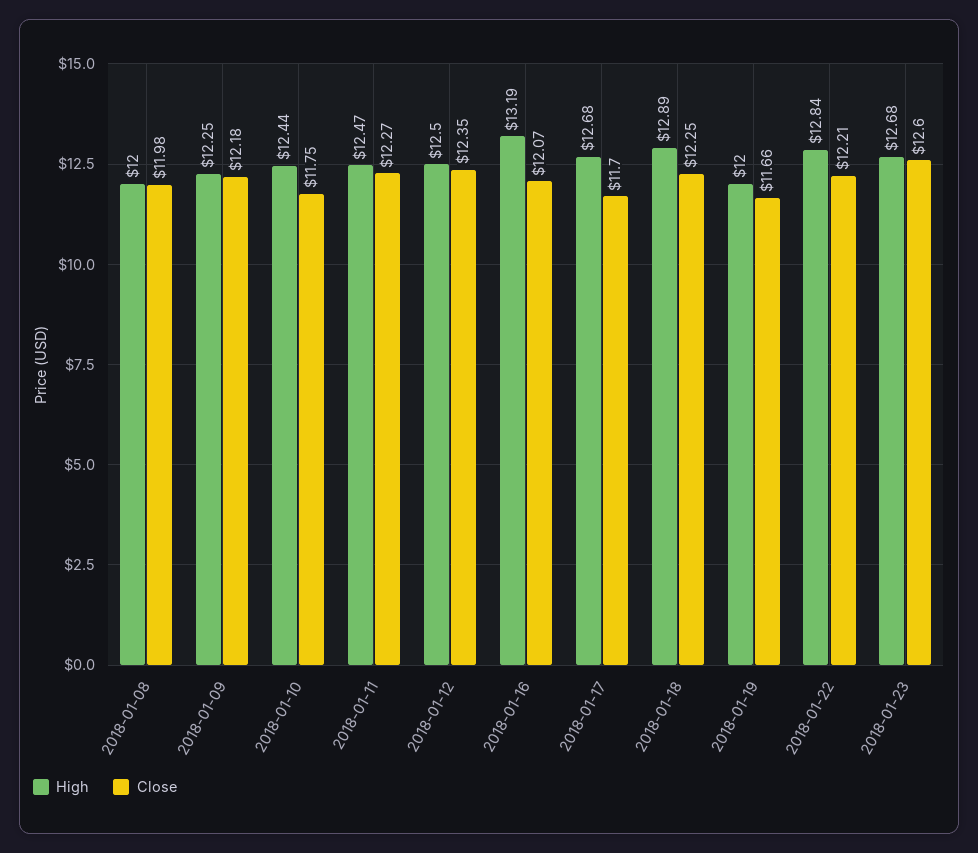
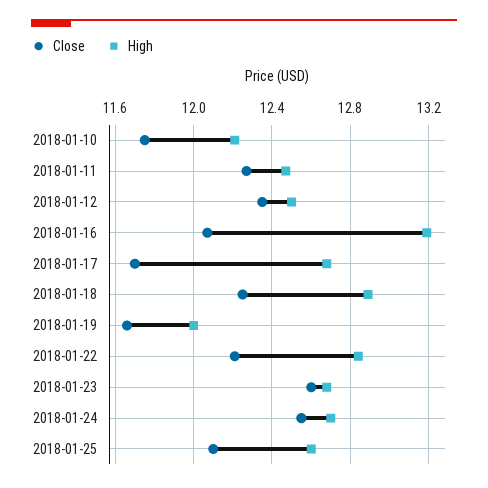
High, 2018-01-08: 12 -> none
Close, 2018-01-08: 11.98 -> none
High, 2018-01-09: 12.25 -> none
Close, 2018-01-09: 12.18 -> none
High, 2018-01-10: 12.44 -> 12.2
Close, 2018-01-24: none -> 12.55
High, 2018-01-24: none -> 12.7
Close, 2018-01-25: none -> 12.1
High, 2018-01-25: none -> 12.6

